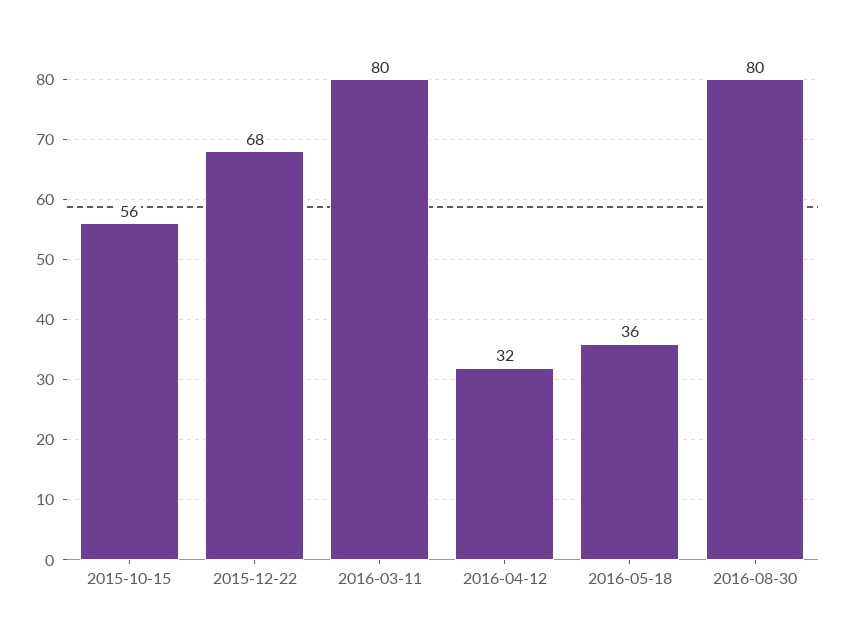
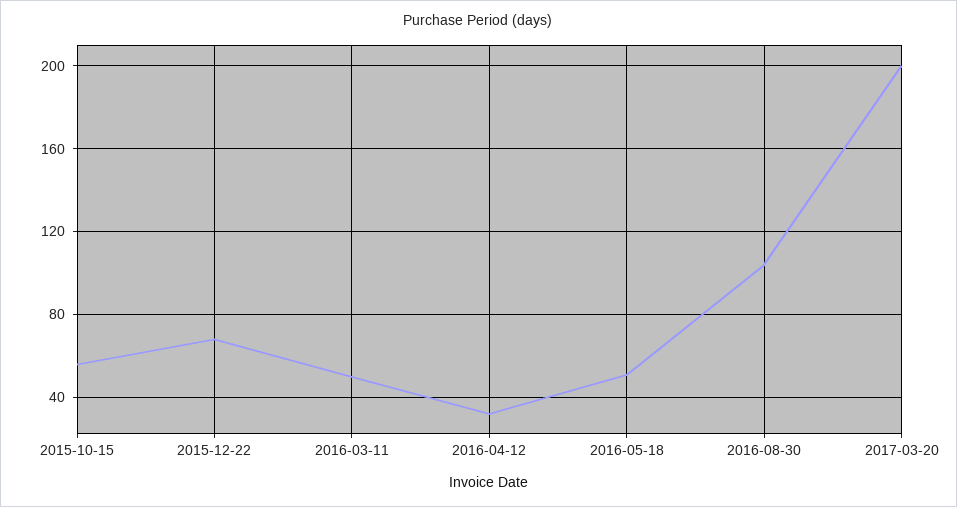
2016-03-11: 80 -> 50
2016-05-18: 36 -> 50
2016-08-30: 80 -> 105
2017-03-20: none -> 200

